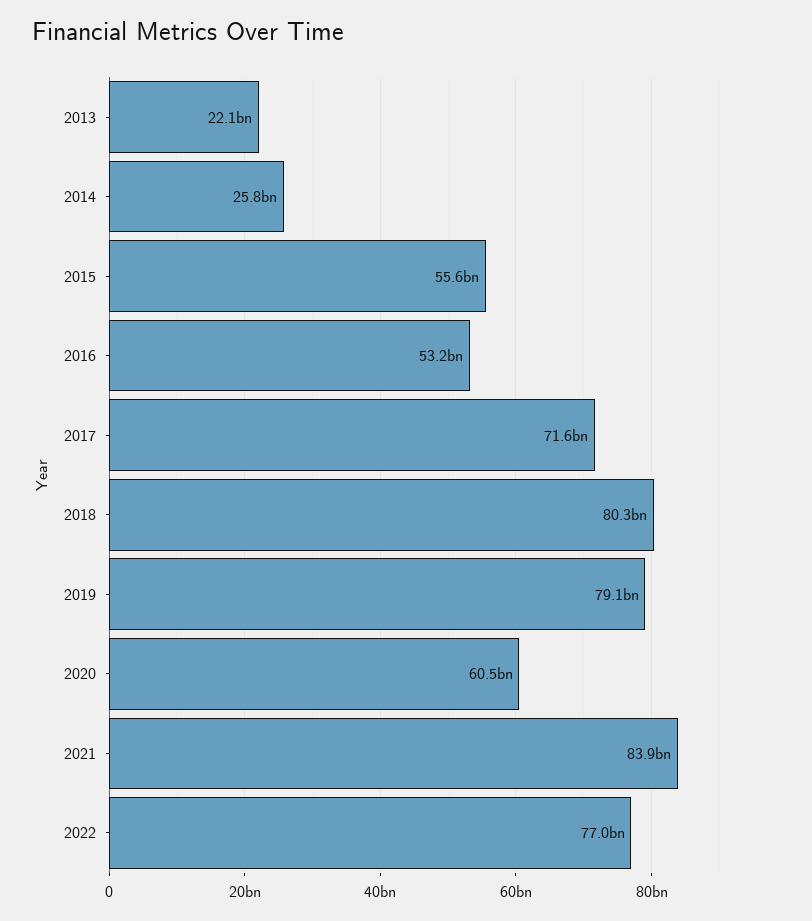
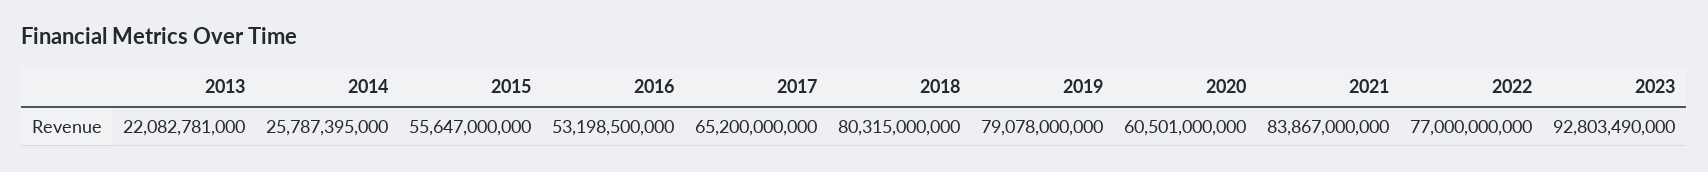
2017: 71600000000 -> 65200000000
2023: none -> 92803490000

